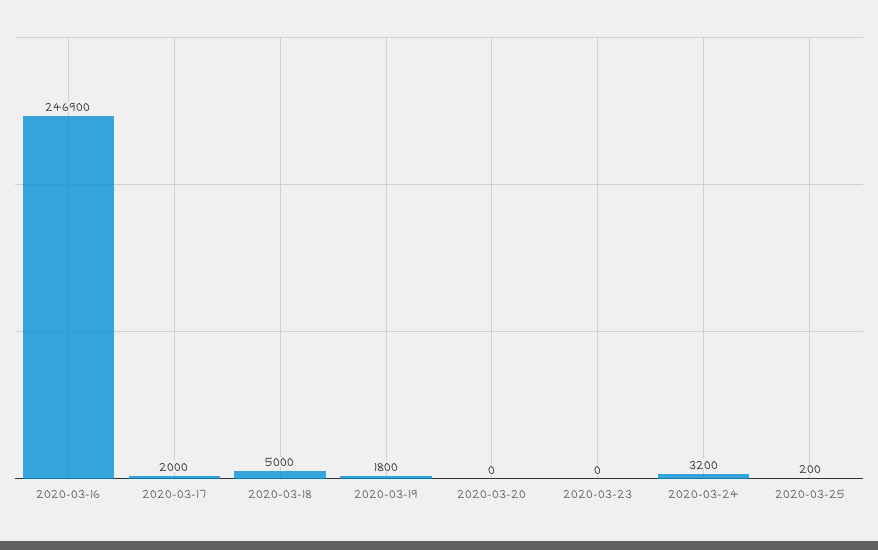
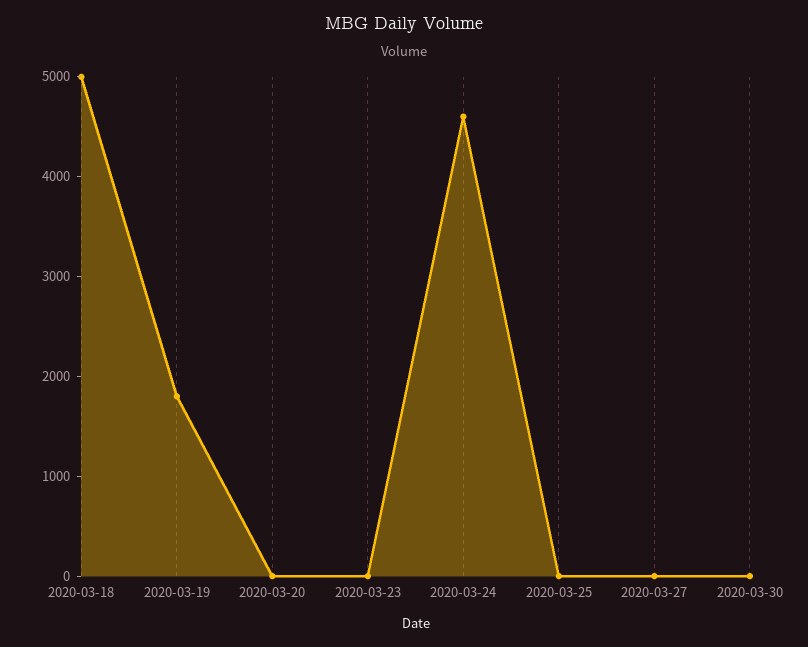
2020-03-16: 246900 -> none
2020-03-17: 2000 -> none
2020-03-24: 3200 -> 4600
2020-03-25: 200 -> 0
2020-03-27: none -> 0
2020-03-30: none -> 0

